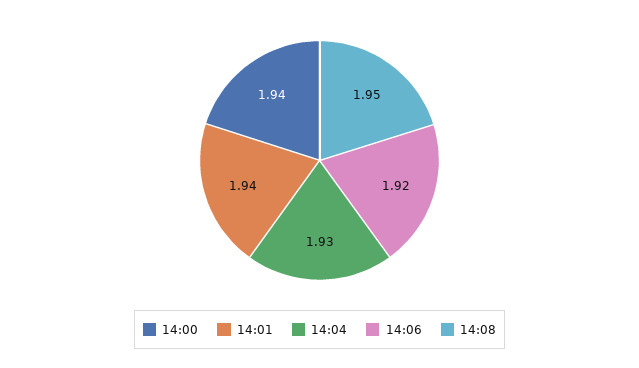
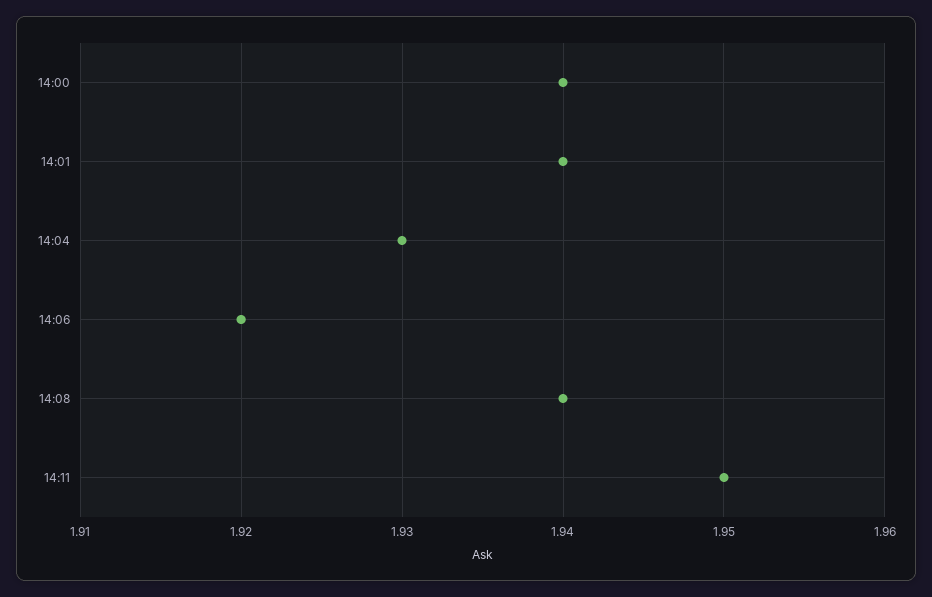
14:08: 1.95 -> 1.94
14:11: none -> 1.95

